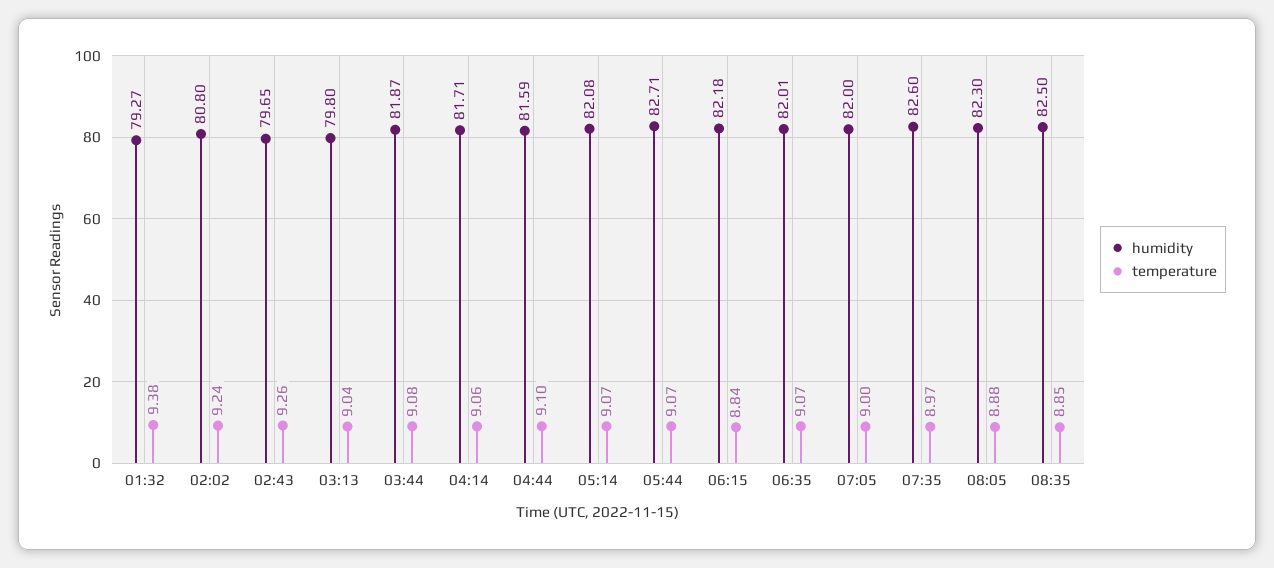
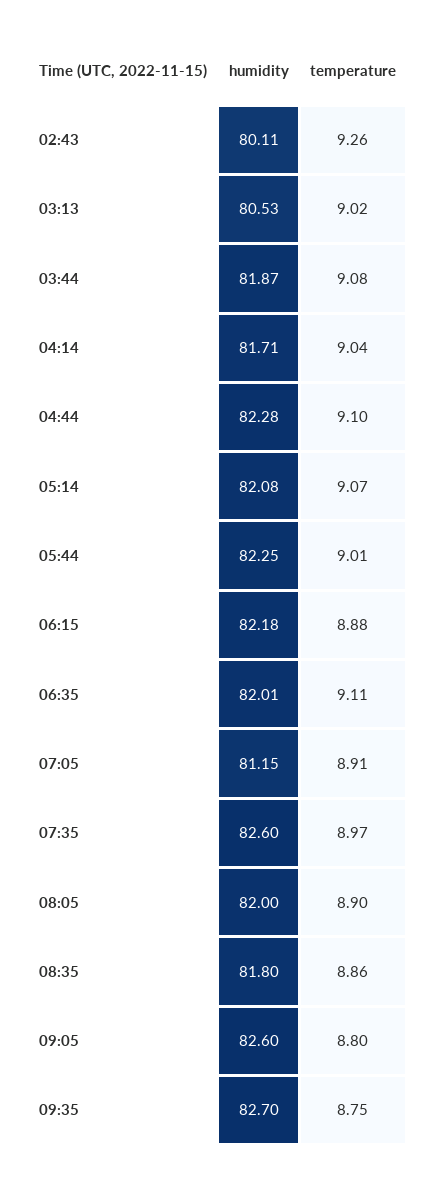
humidity, 01:32: 79.27 -> none
temperature, 01:32: 9.38 -> none
humidity, 02:02: 80.8 -> none
temperature, 02:02: 9.24 -> none
humidity, 02:43: 79.65 -> 80.11
humidity, 03:13: 79.8 -> 80.53
temperature, 03:13: 9.04 -> 9.02
temperature, 04:14: 9.06 -> 9.04
humidity, 04:44: 81.59 -> 82.28
humidity, 05:44: 82.71 -> 82.25
temperature, 05:44: 9.07 -> 9.01
temperature, 06:15: 8.84 -> 8.88
temperature, 06:35: 9.07 -> 9.11
humidity, 07:05: 82 -> 81.15
temperature, 07:05: 9 -> 8.91
humidity, 08:05: 82.3 -> 82
temperature, 08:05: 8.88 -> 8.9
humidity, 08:35: 82.5 -> 81.8
temperature, 08:35: 8.85 -> 8.86
humidity, 09:05: none -> 82.6
temperature, 09:05: none -> 8.8
humidity, 09:35: none -> 82.7
temperature, 09:35: none -> 8.75

